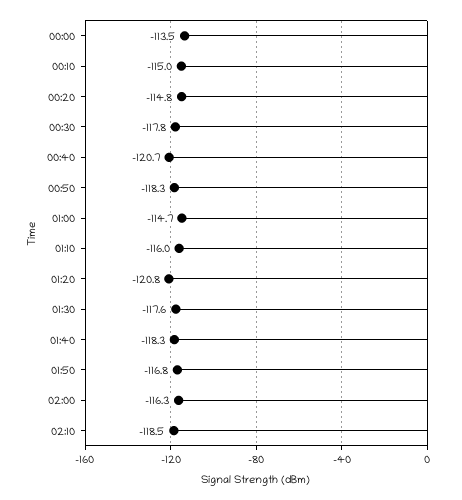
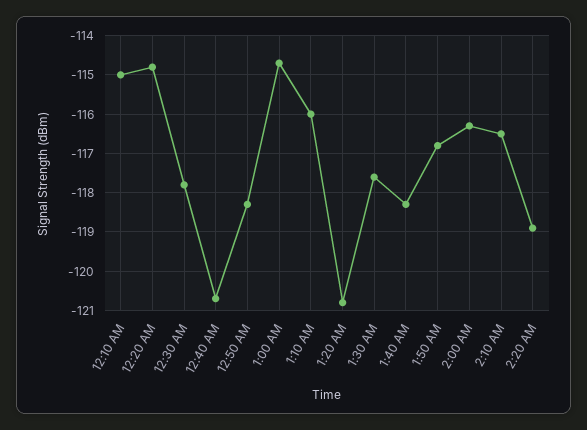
00:00: -113.5 -> none
02:10: -118.5 -> -116.5
2:20 AM: none -> -119

